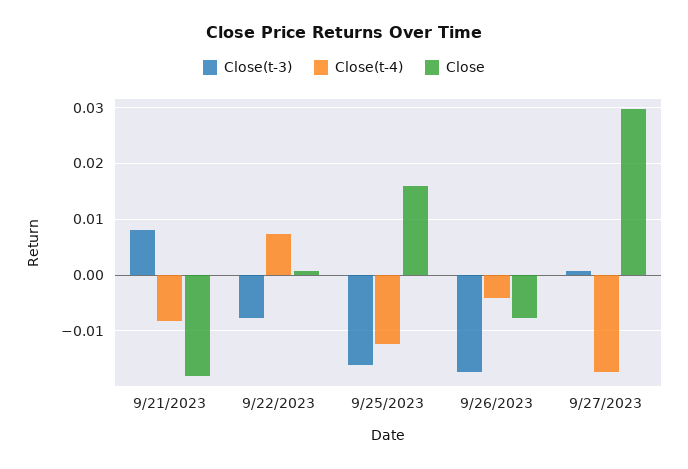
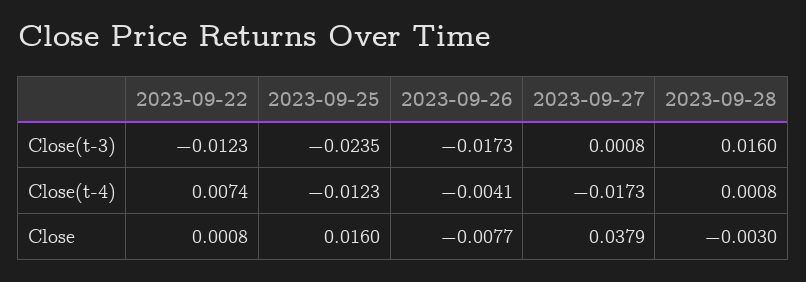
Close(t-3), 9/21/2023: 0.008 -> none
Close(t-4), 9/21/2023: -0.008 -> none
Close, 9/21/2023: -0.018 -> none
Close(t-3), 9/22/2023: -0.008 -> -0.0123
Close(t-3), 9/25/2023: -0.016 -> -0.0235
Close, 9/27/2023: 0.03 -> 0.0379
Close(t-3), 2023-09-28: none -> 0.016
Close(t-4), 2023-09-28: none -> 0.0008
Close, 2023-09-28: none -> -0.003

